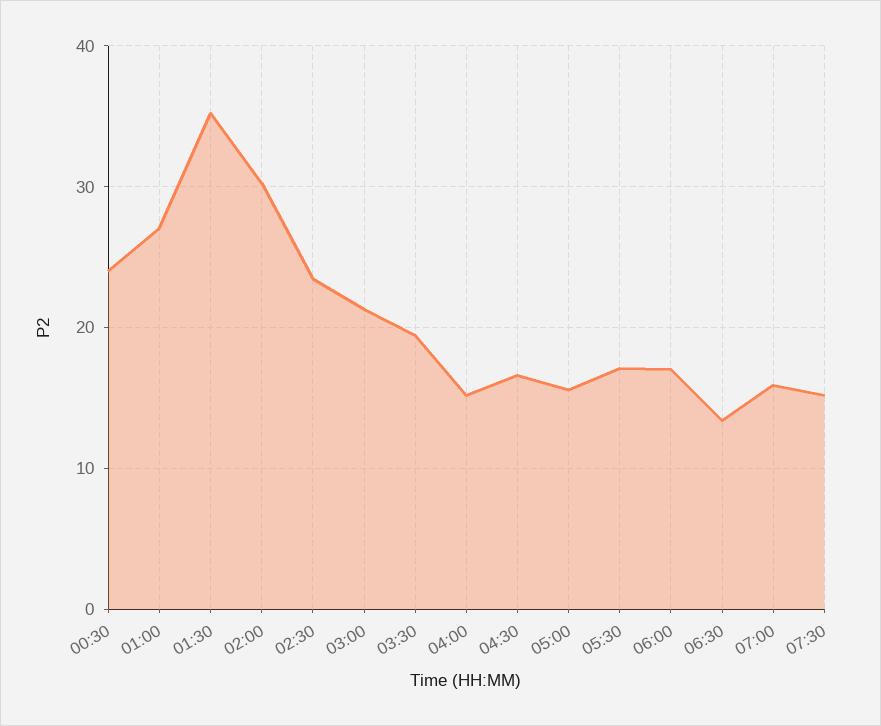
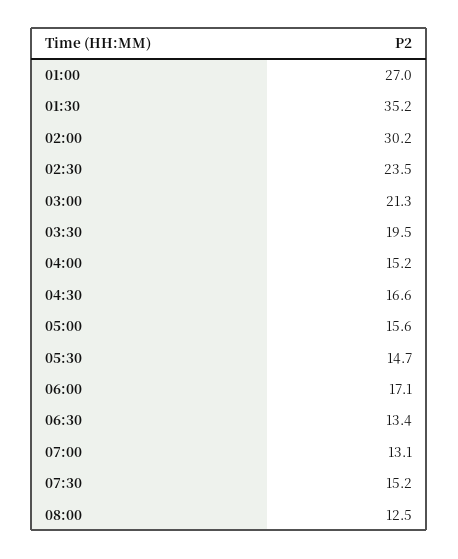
00:30: 24 -> none
05:30: 17 -> 14.7
07:00: 16 -> 13.1
08:00: none -> 12.5

